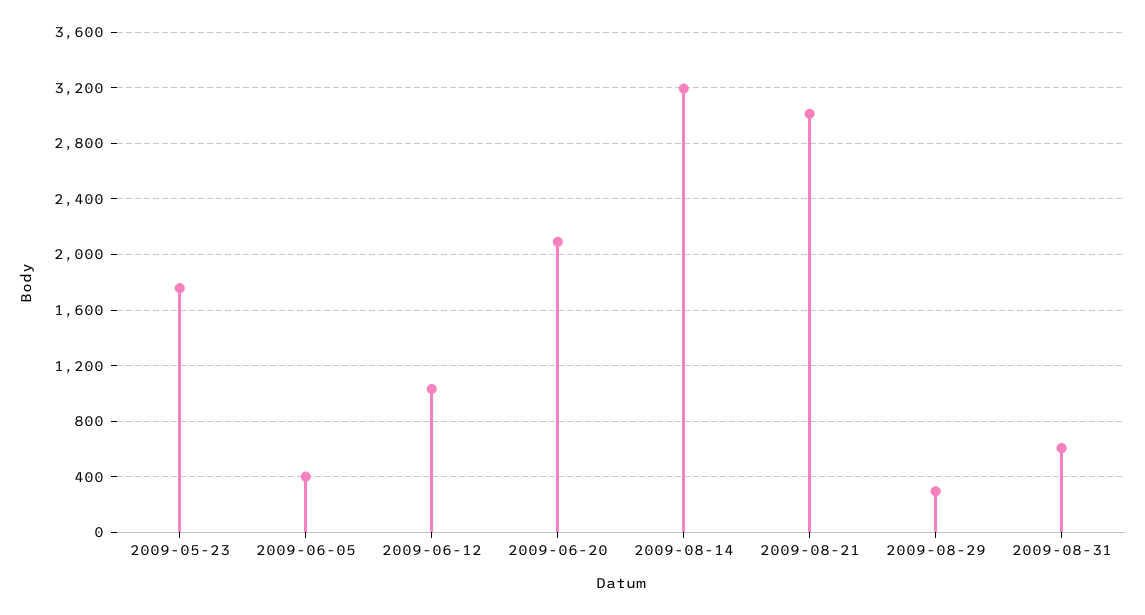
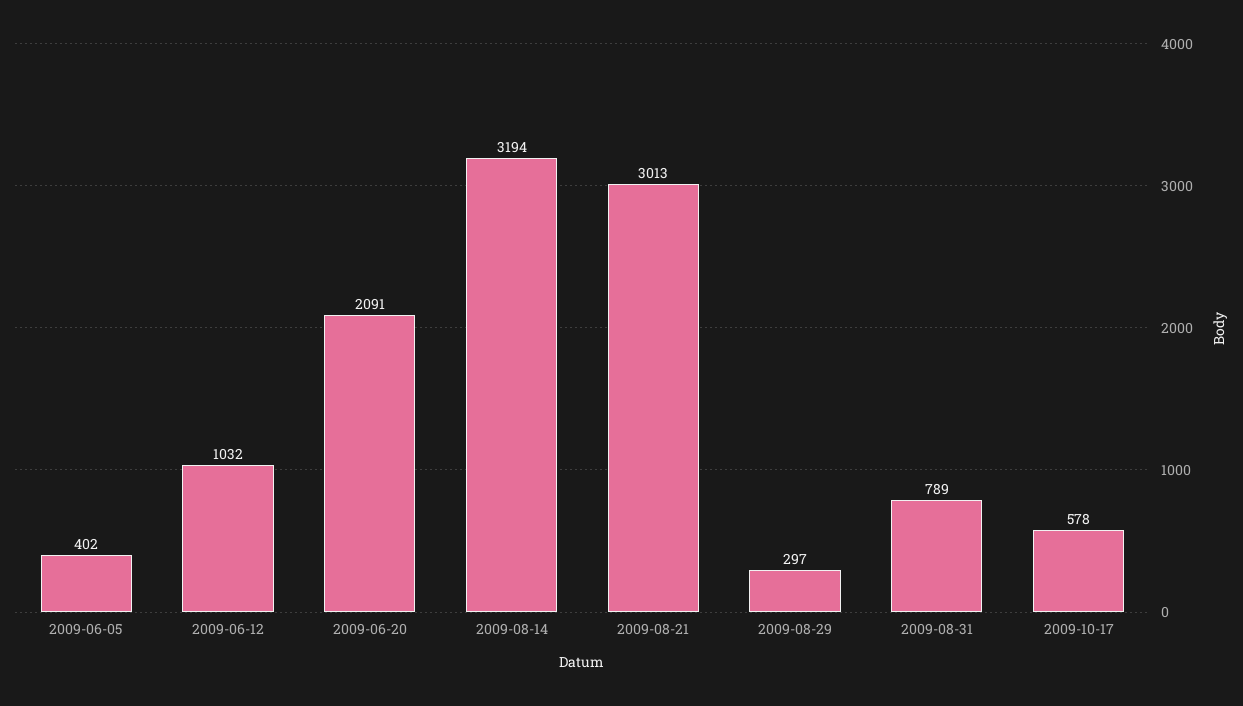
2009-05-23: 1750 -> none
2009-08-31: 600 -> 789
2009-10-17: none -> 578

